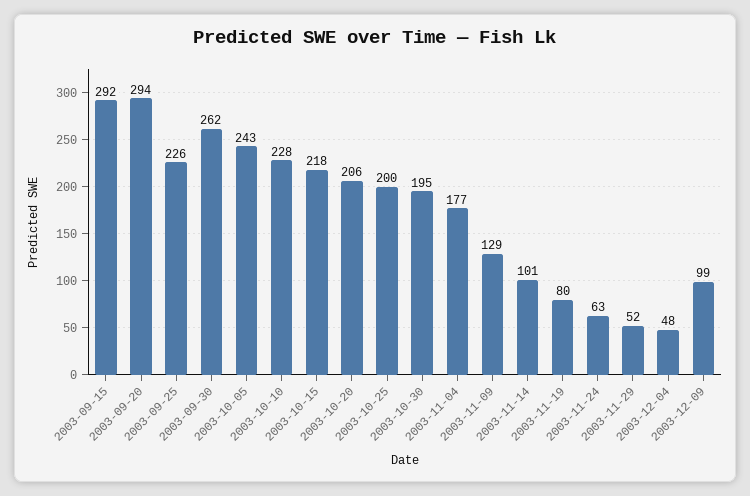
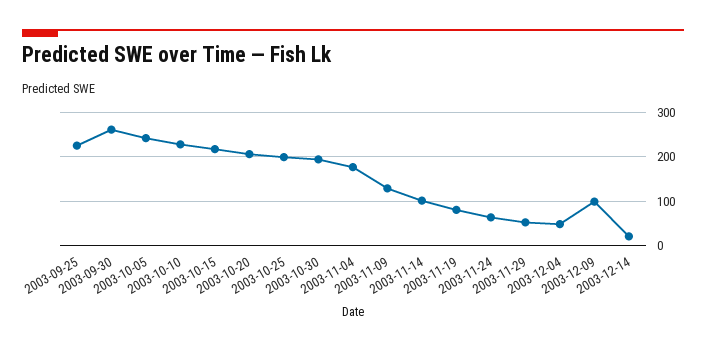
2003-09-15: 292 -> none
2003-09-20: 294 -> none
2003-12-14: none -> 20

